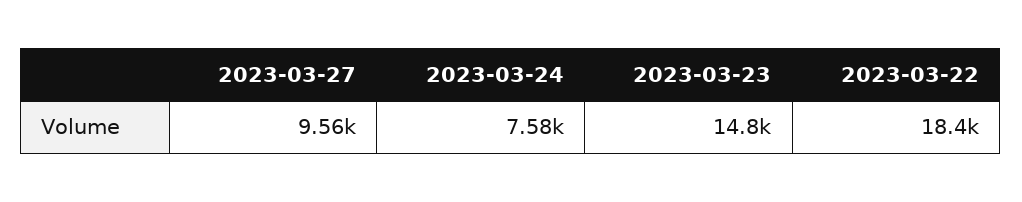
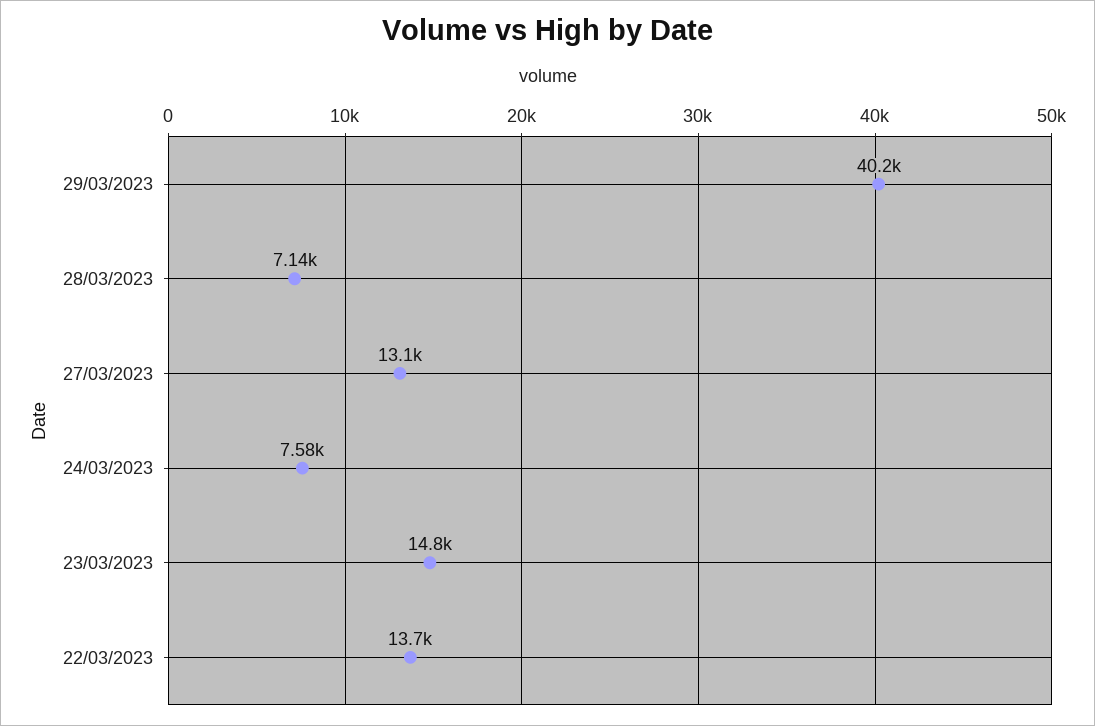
2023-03-27: 9560 -> 13100
2023-03-22: 18400 -> 13700
29/03/2023: none -> 40200
28/03/2023: none -> 7140

